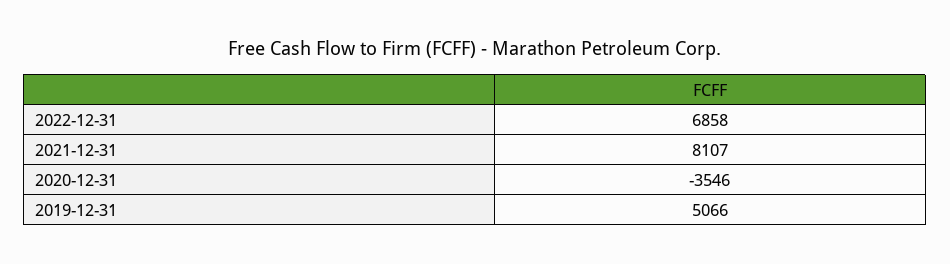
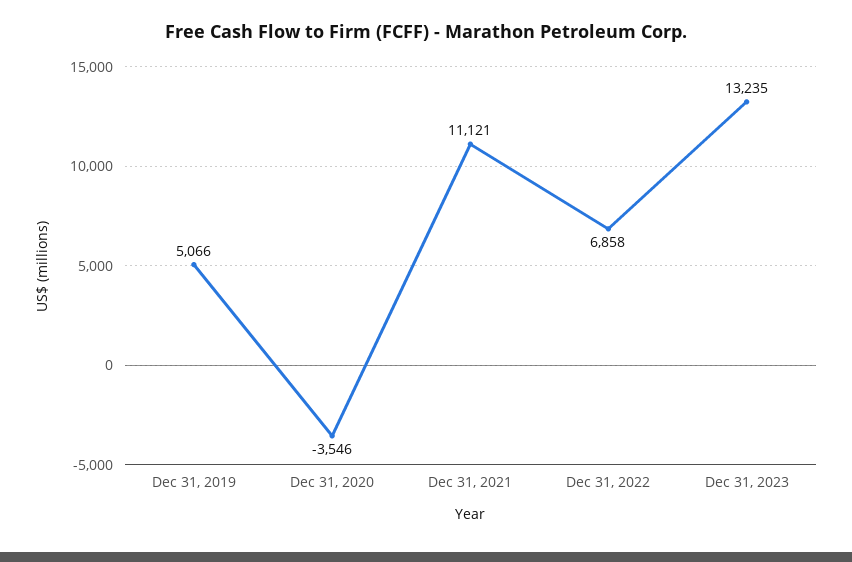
2021-12-31: 8107 -> 11121
Dec 31, 2023: none -> 13235

